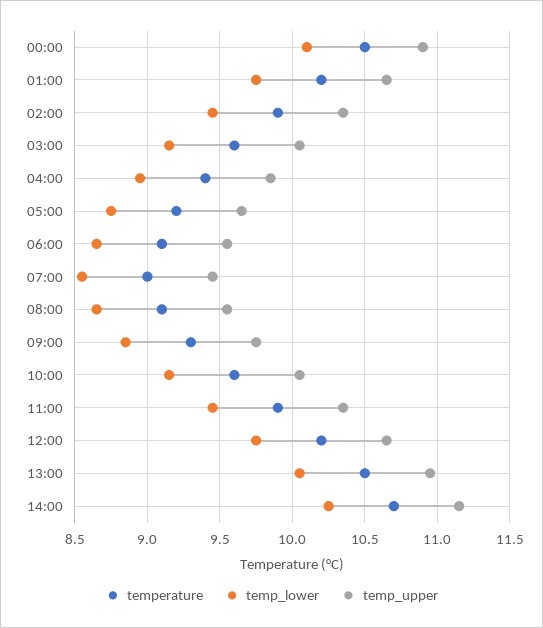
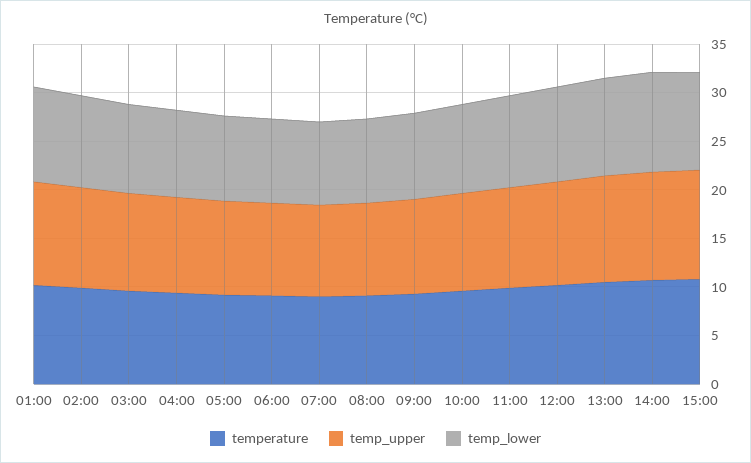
temperature, 00:00: 10.5 -> none
temp_lower, 00:00: 10.1 -> none
temp_upper, 00:00: 10.9 -> none
temperature, 15:00: none -> 11
temp_upper, 15:00: none -> 11
temp_lower, 15:00: none -> 10

